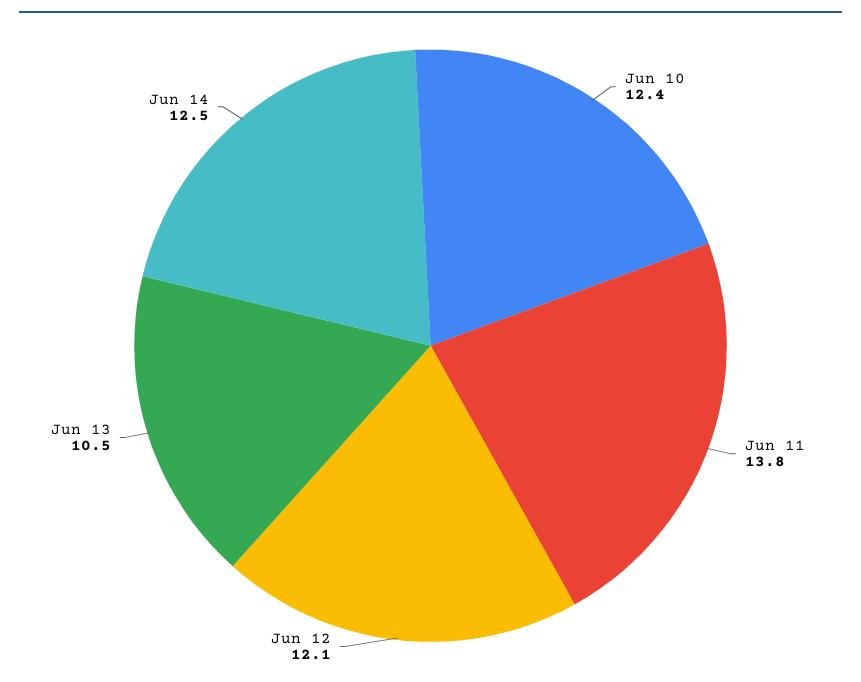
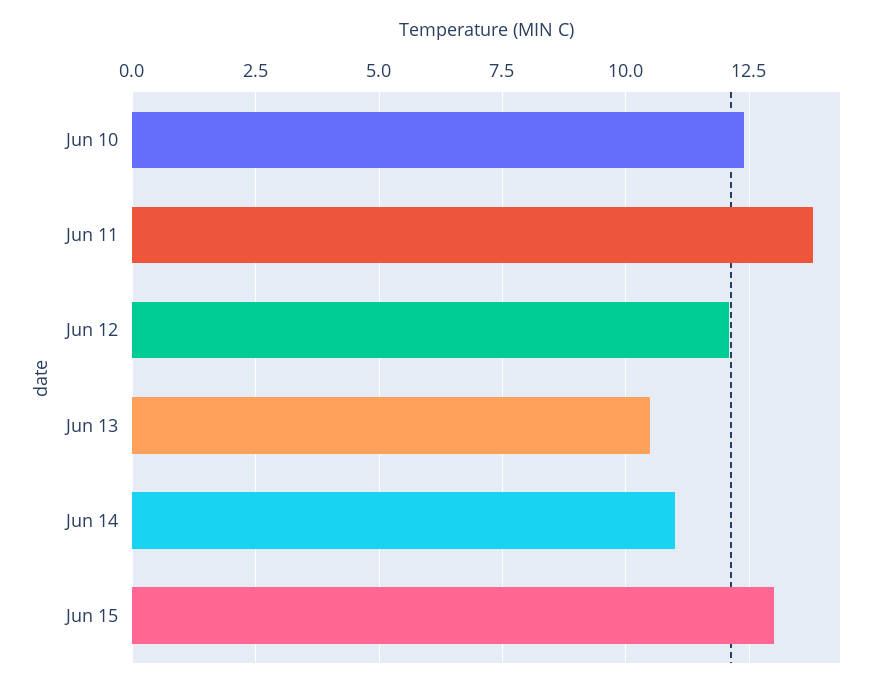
Jun 14: 12.5 -> 11
Jun 15: none -> 13

